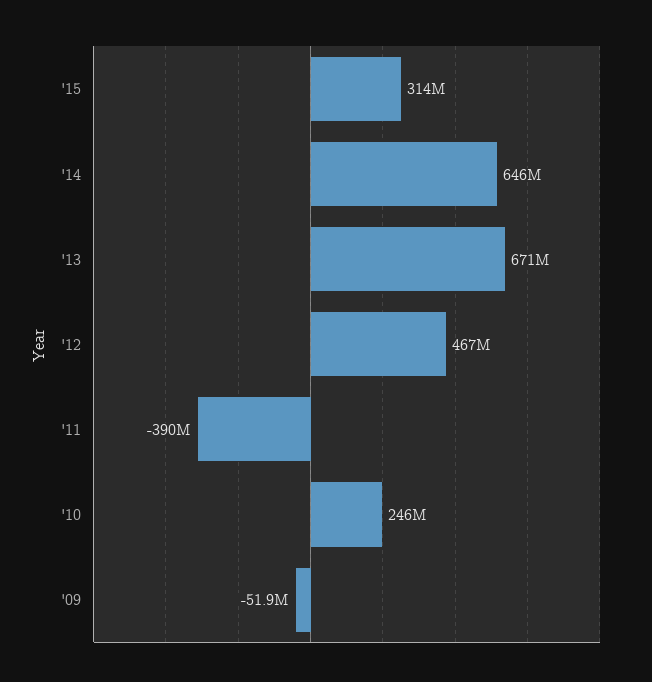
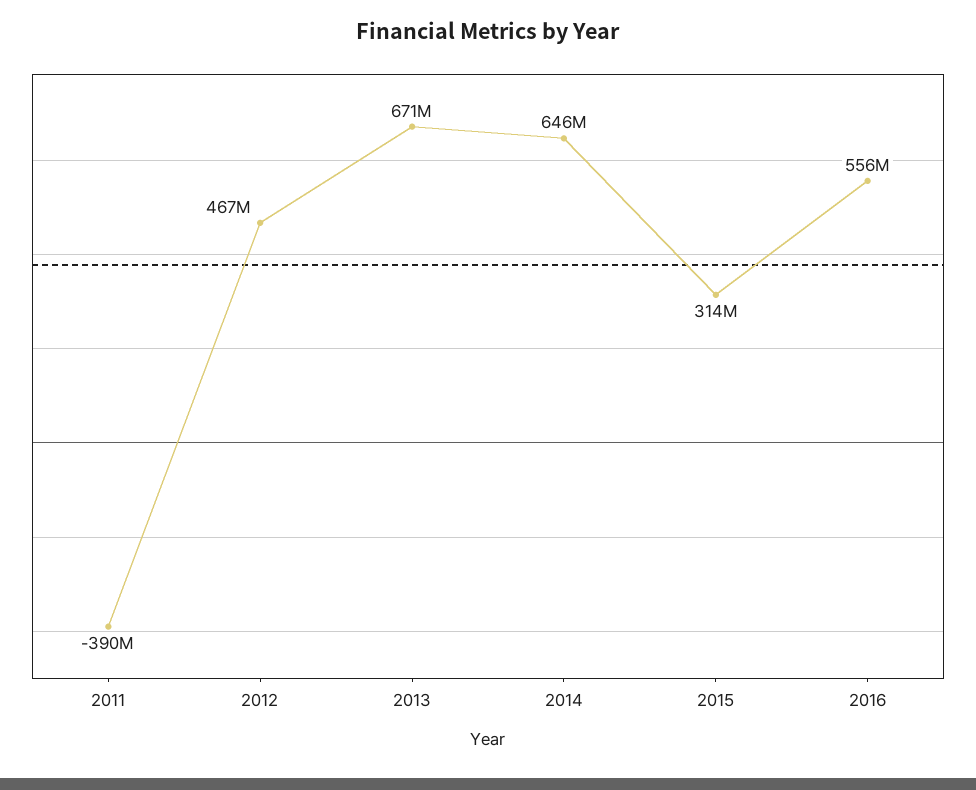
'10: 246000000 -> none
'09: -51900000 -> none
2016: none -> 556000000

